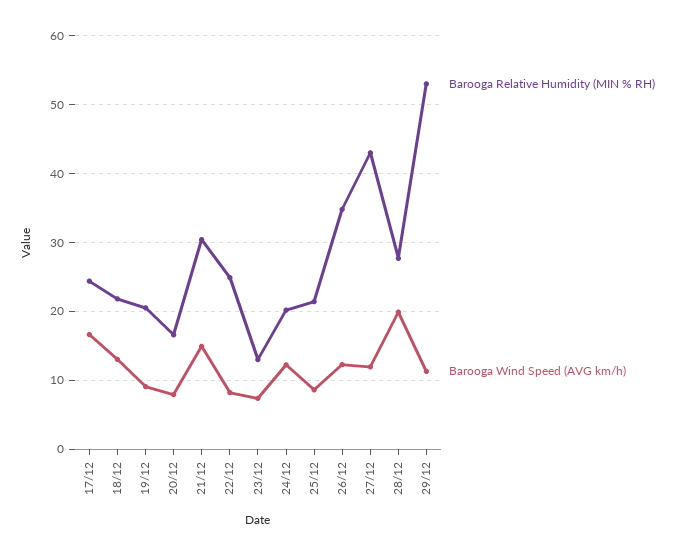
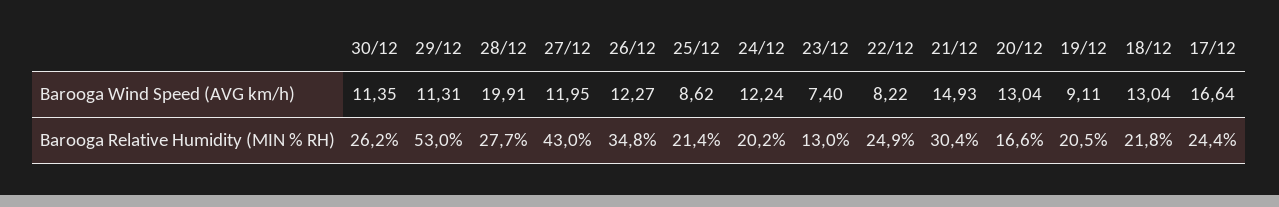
Barooga Wind Speed (AVG km/h), 20/12: 8 -> 13.04
Barooga Wind Speed (AVG km/h), 30/12: none -> 11.35
Barooga Relative Humidity (MIN % RH), 30/12: none -> 26.2

